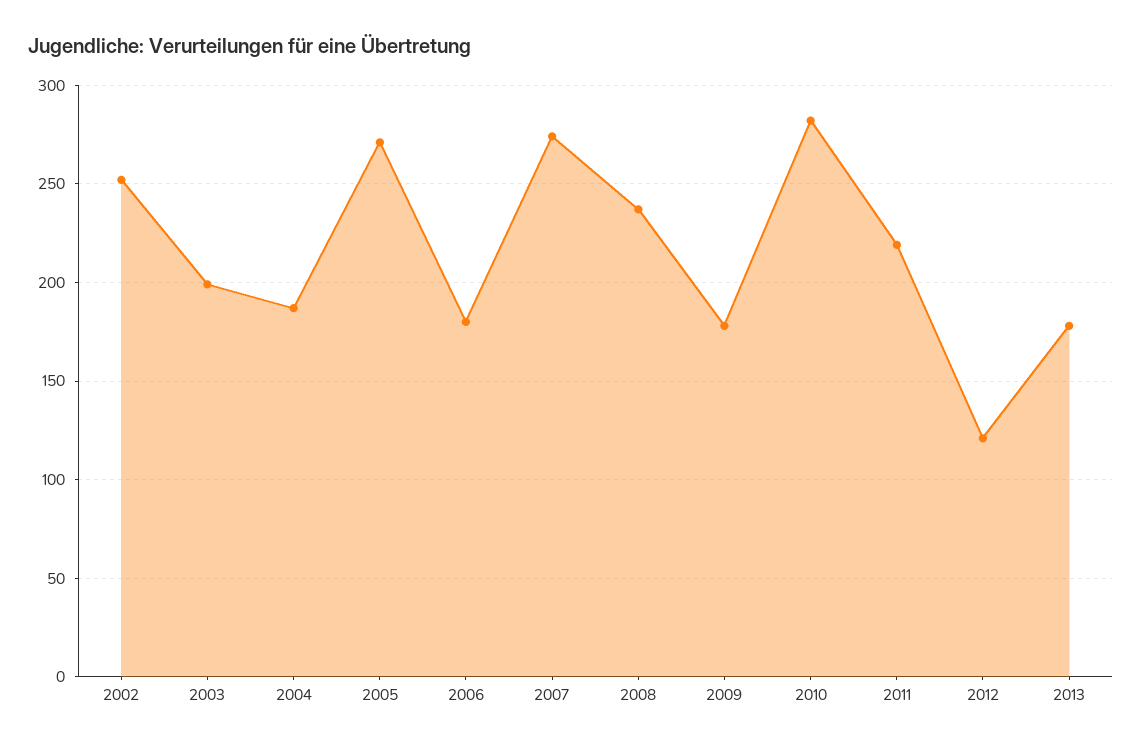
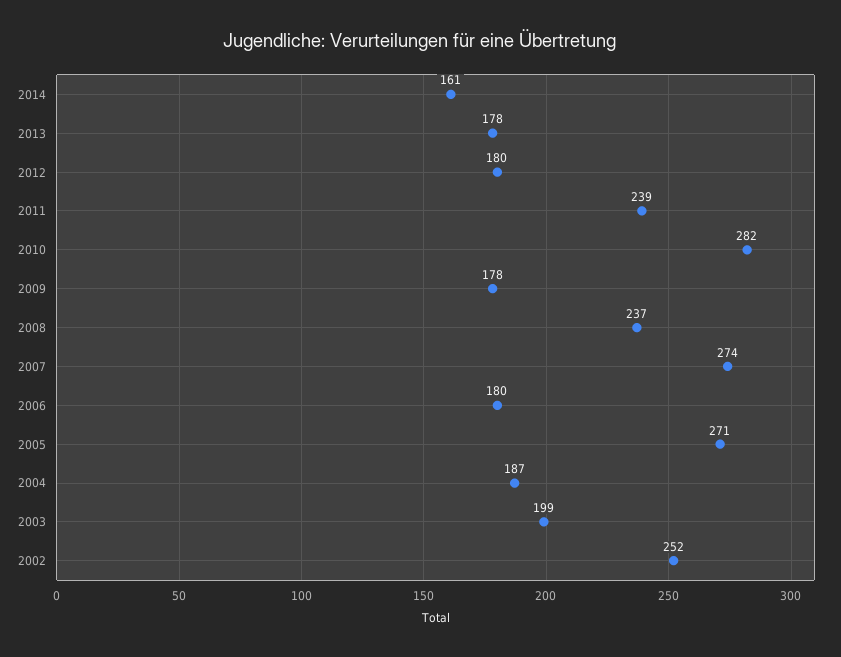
2011: 220 -> 239
2012: 120 -> 180
2014: none -> 161

